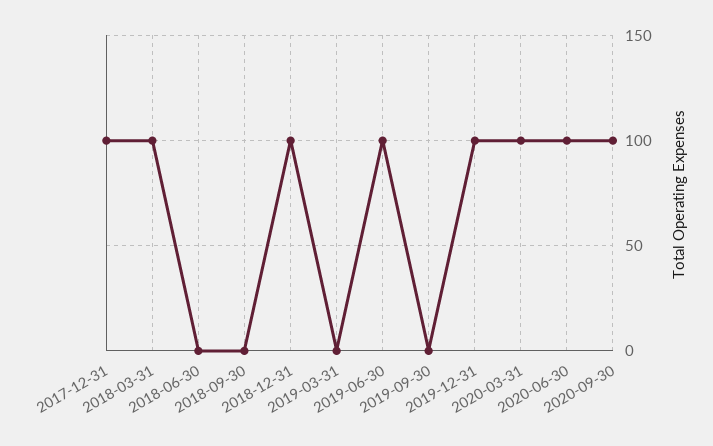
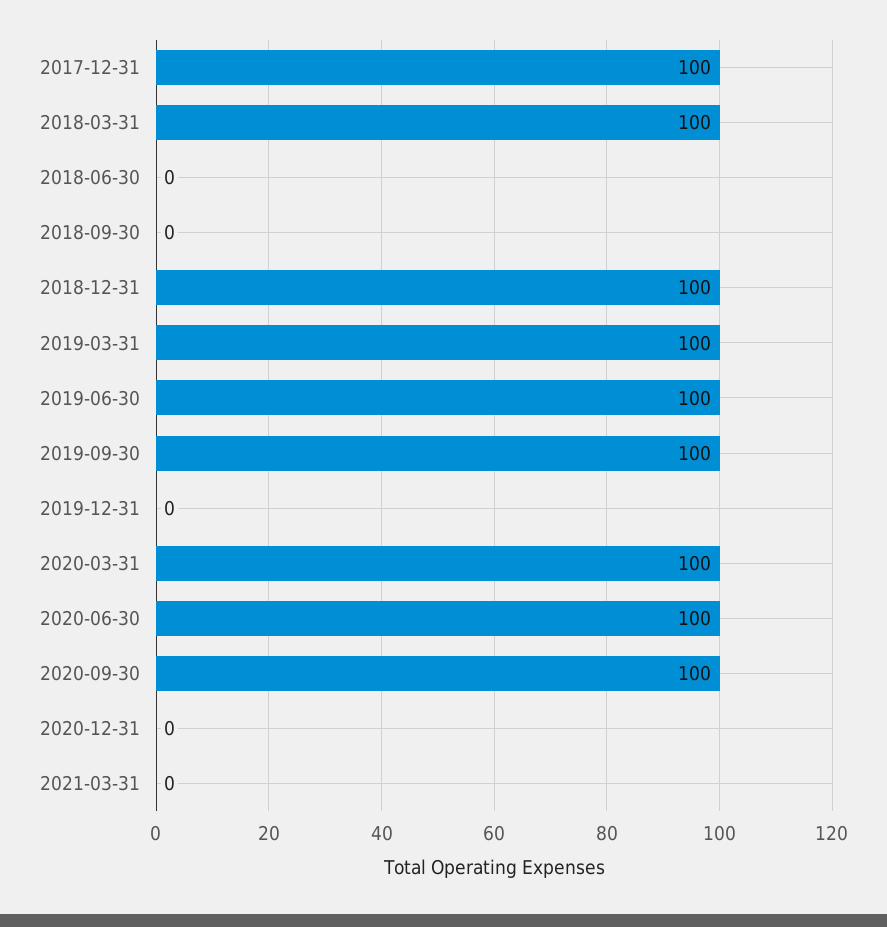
2019-03-31: 0 -> 100
2019-09-30: 0 -> 100
2019-12-31: 100 -> 0
2020-12-31: none -> 0
2021-03-31: none -> 0

